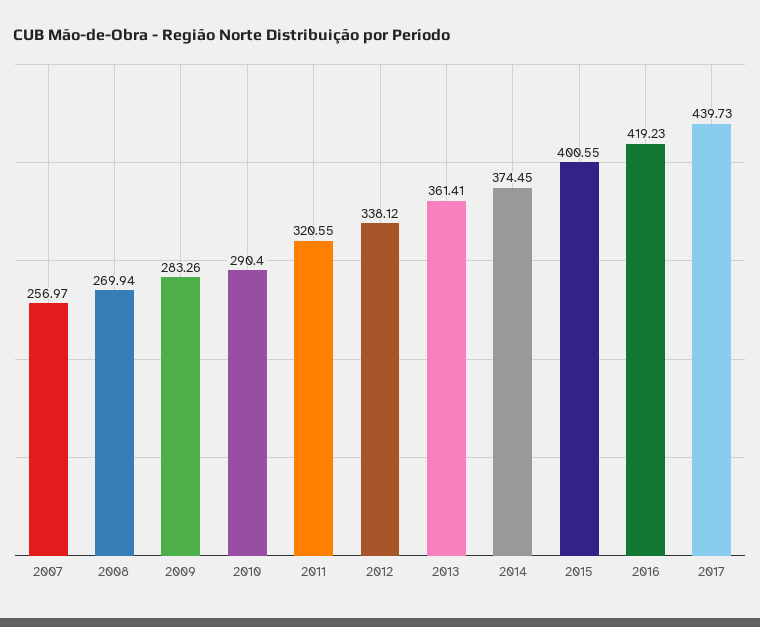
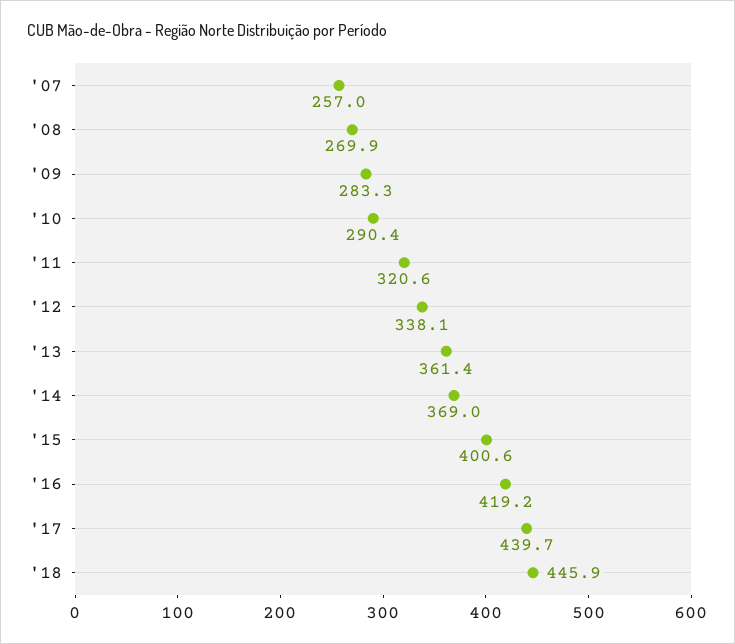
2014: 374.45 -> 369
'18: none -> 445.9

